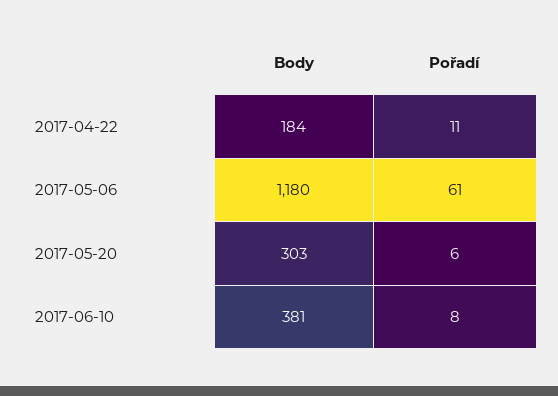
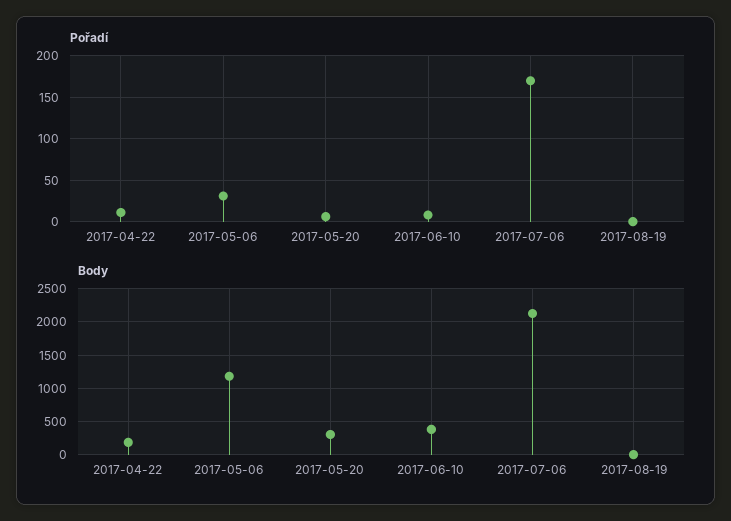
Pořadí, 2017-05-06: 61 -> 30
Pořadí, 2017-07-06: none -> 170
Pořadí, 2017-08-19: none -> 0
Body, 2017-07-06: none -> 2100
Body, 2017-08-19: none -> 0

